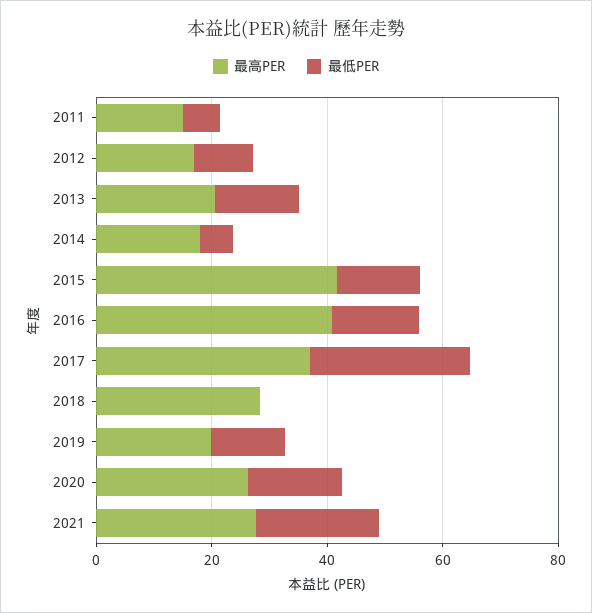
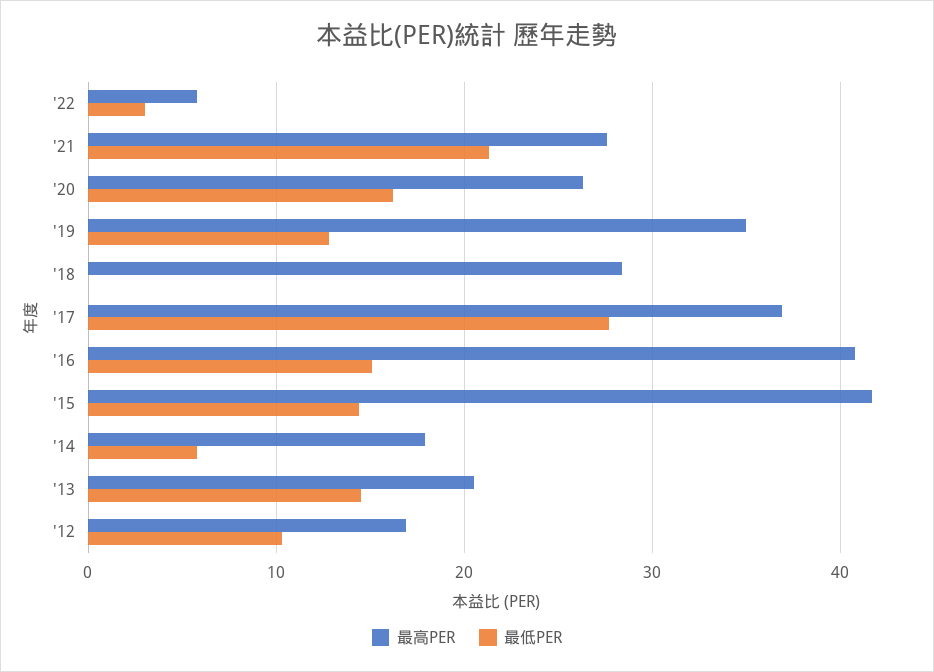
最高PER, 2011: 15 -> none
最低PER, 2011: 5 -> none
最高PER, 2019: 20 -> 35
最高PER, '22: none -> 6
最低PER, '22: none -> 3

